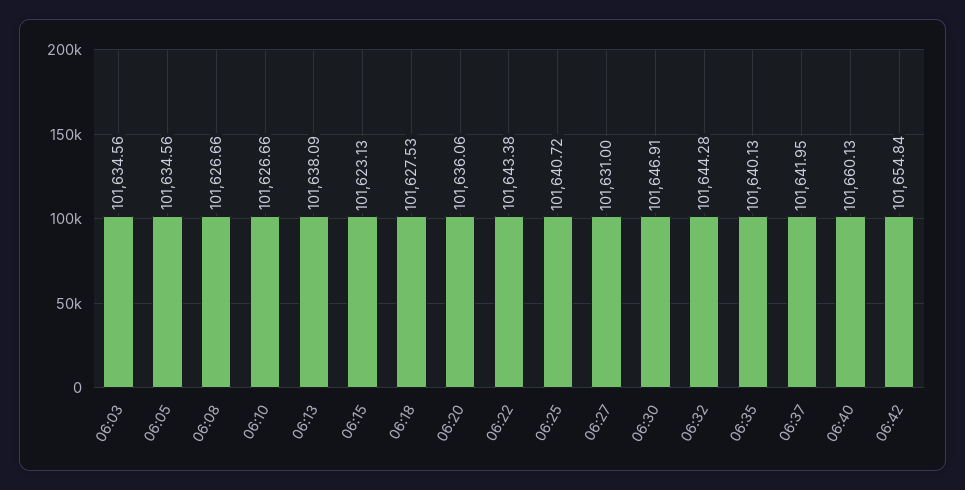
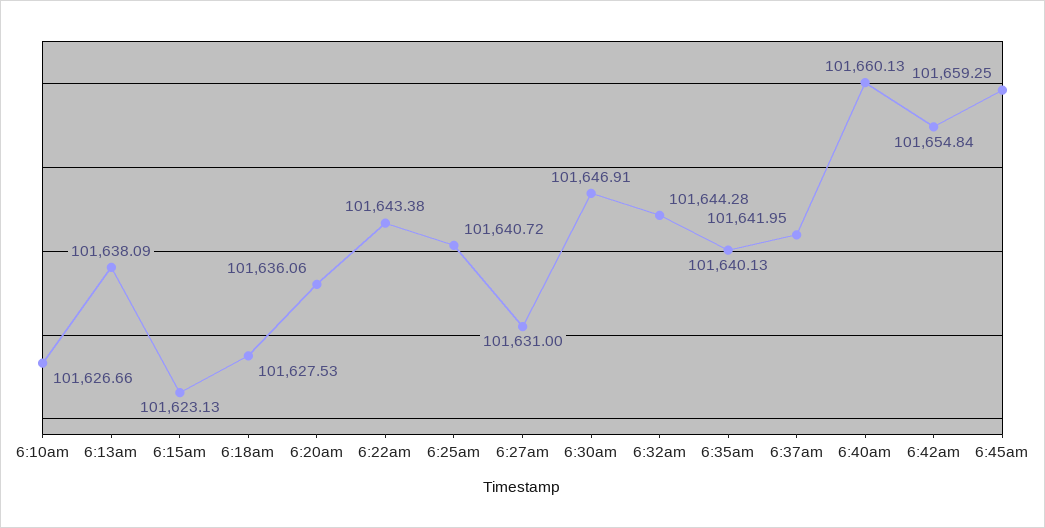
06:03: 101634.56 -> none
06:05: 101634.56 -> none
06:08: 101626.66 -> none
6:45am: none -> 101659.25

